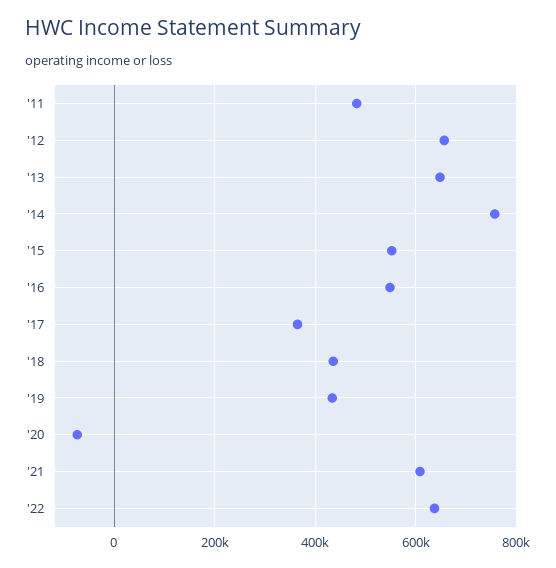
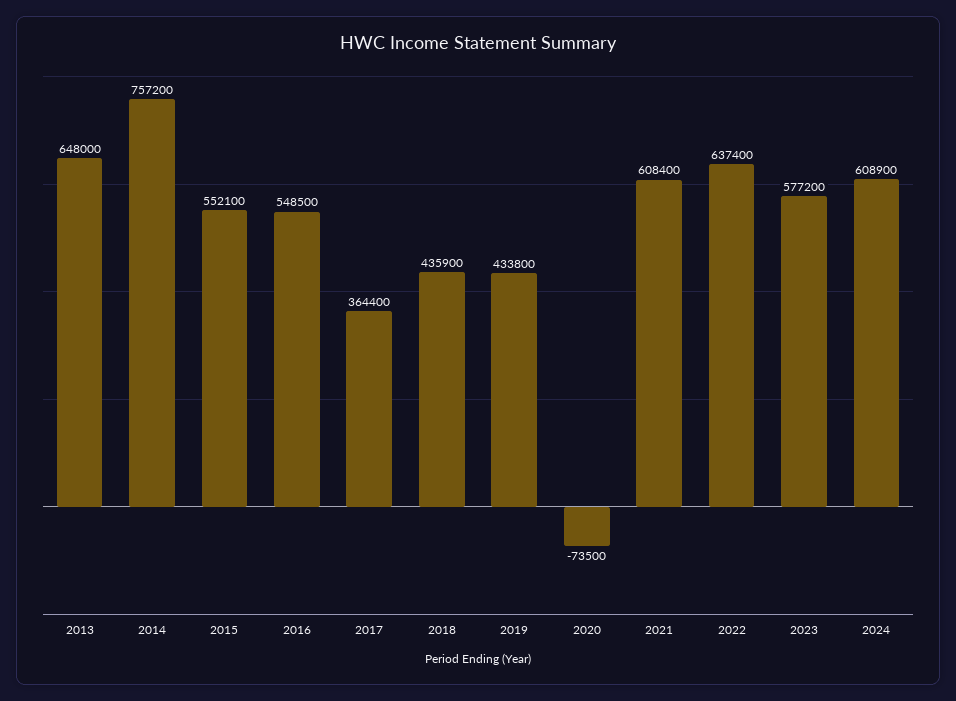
'11: 480000 -> none
'12: 660000 -> none
2023: none -> 577200
2024: none -> 608900

